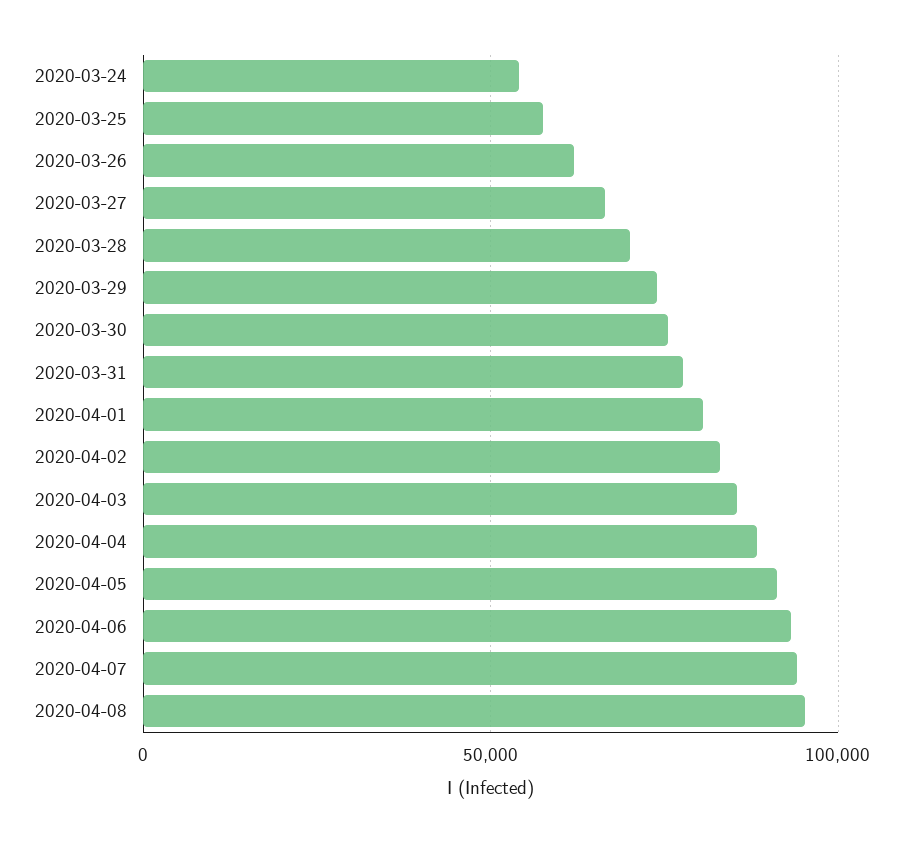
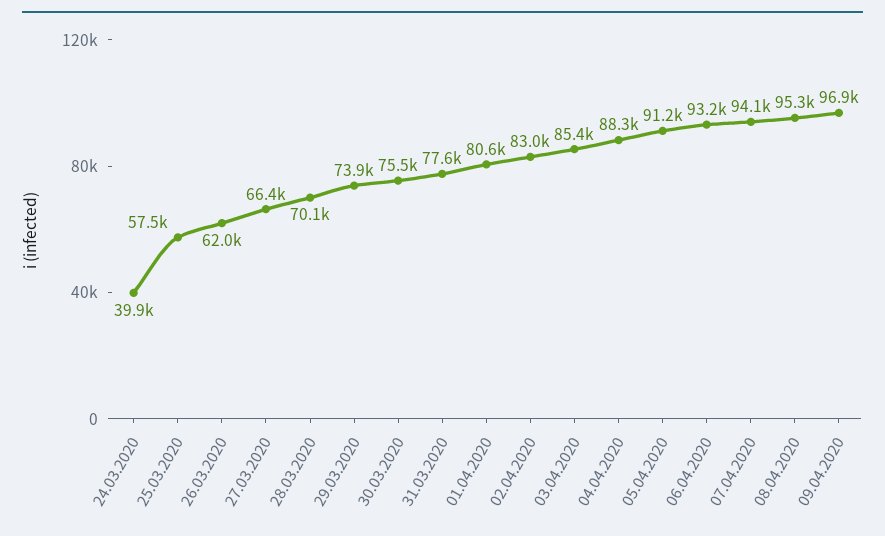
2020-03-24: 55000 -> 39900
09.04.2020: none -> 96900

